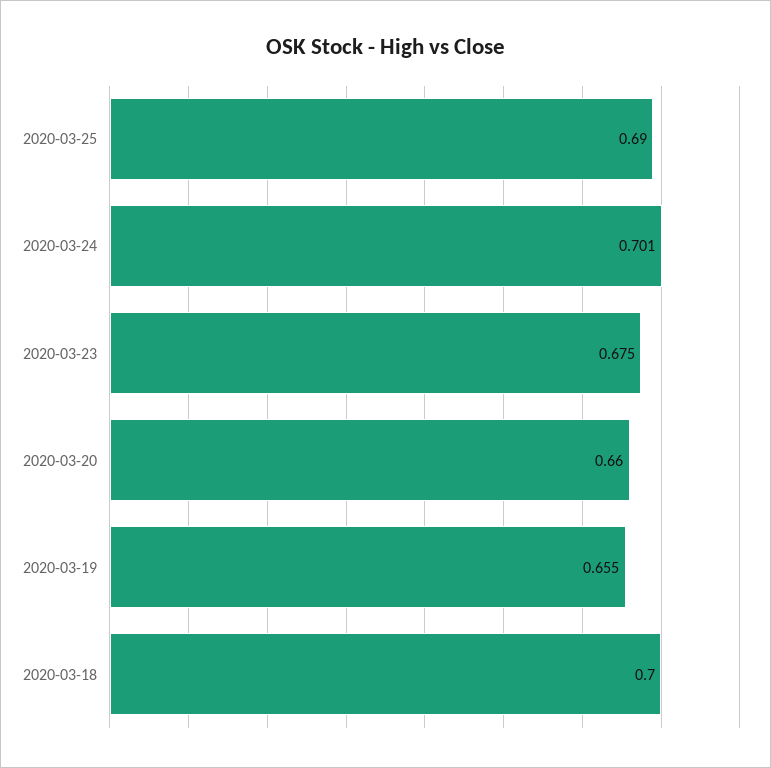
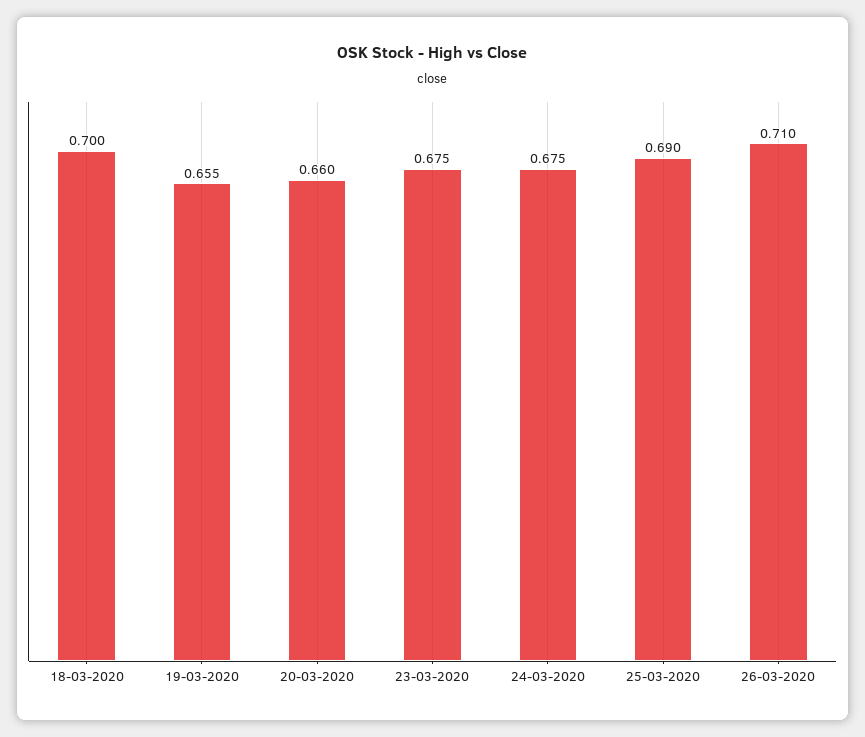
2020-03-24: 0.701 -> 0.675
26-03-2020: none -> 0.71

